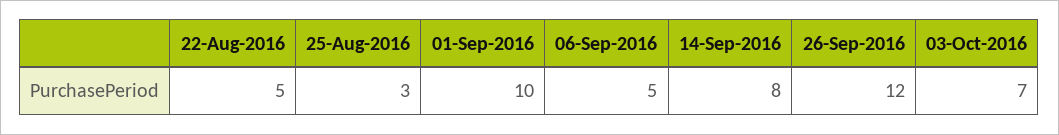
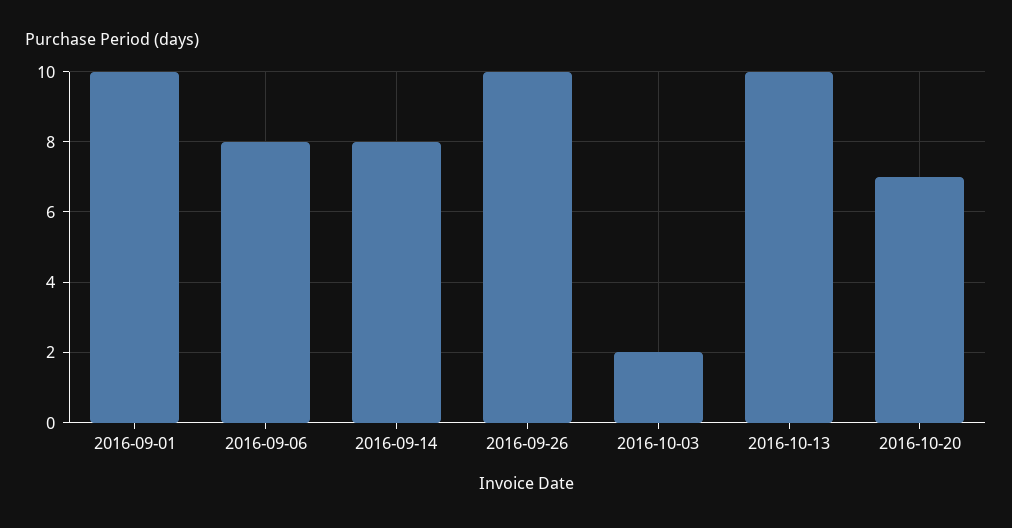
22-Aug-2016: 5 -> none
25-Aug-2016: 3 -> none
06-Sep-2016: 5 -> 8
26-Sep-2016: 12 -> 10
03-Oct-2016: 7 -> 2
2016-10-13: none -> 10
2016-10-20: none -> 7

